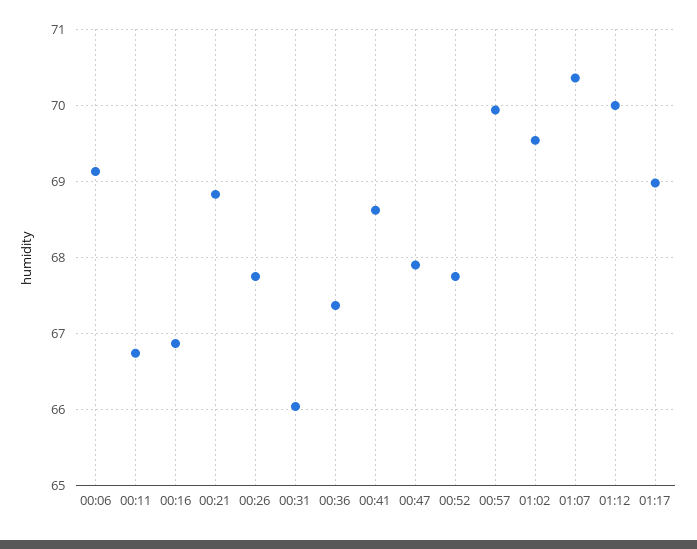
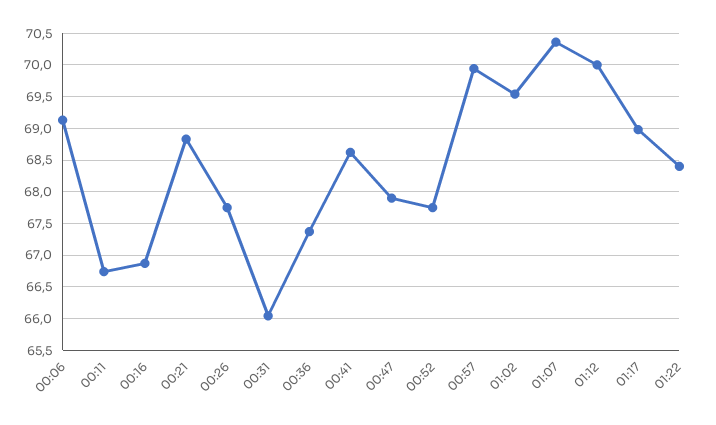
01:22: none -> 68.4

